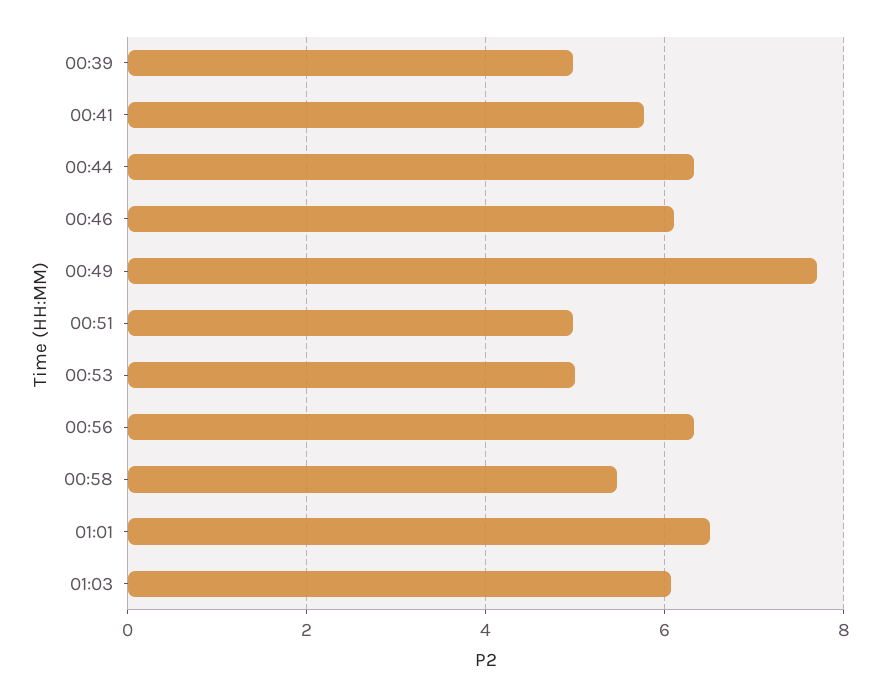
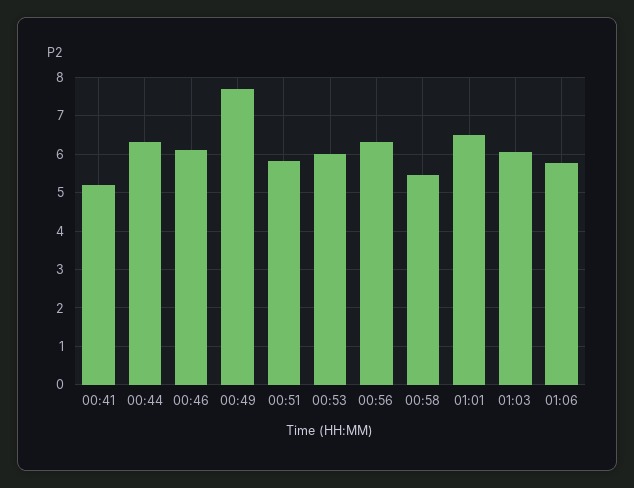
00:39: 5 -> none
00:41: 5.8 -> 5.2
00:51: 5 -> 5.8
00:53: 5 -> 6
01:06: none -> 5.8

